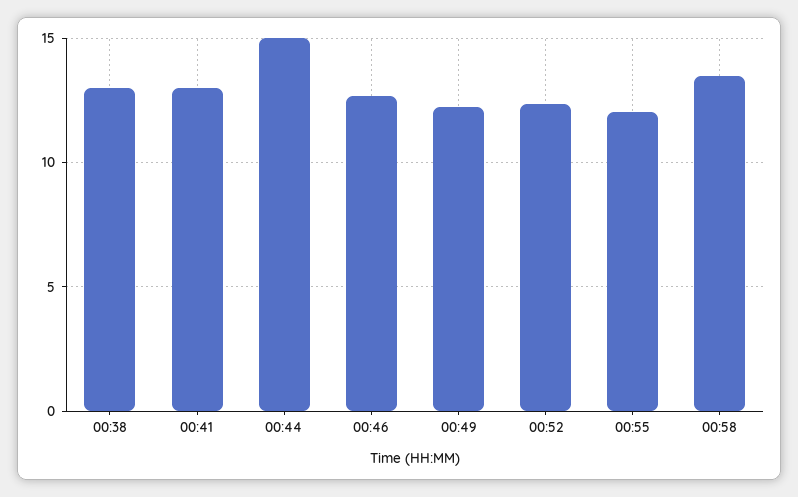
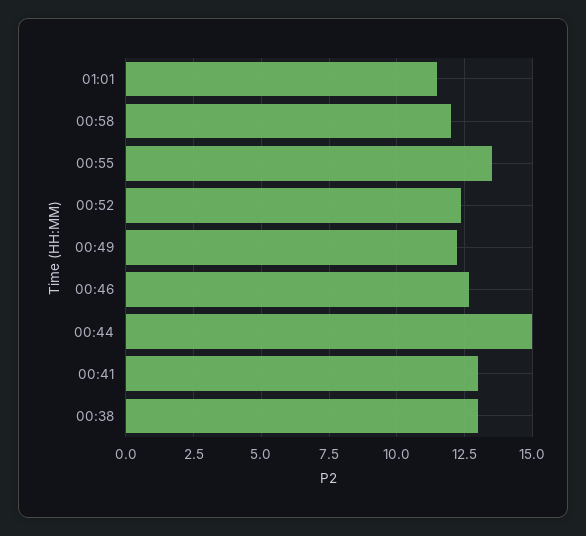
00:55: 12 -> 13.5
00:58: 13.5 -> 12
01:01: none -> 11.5

